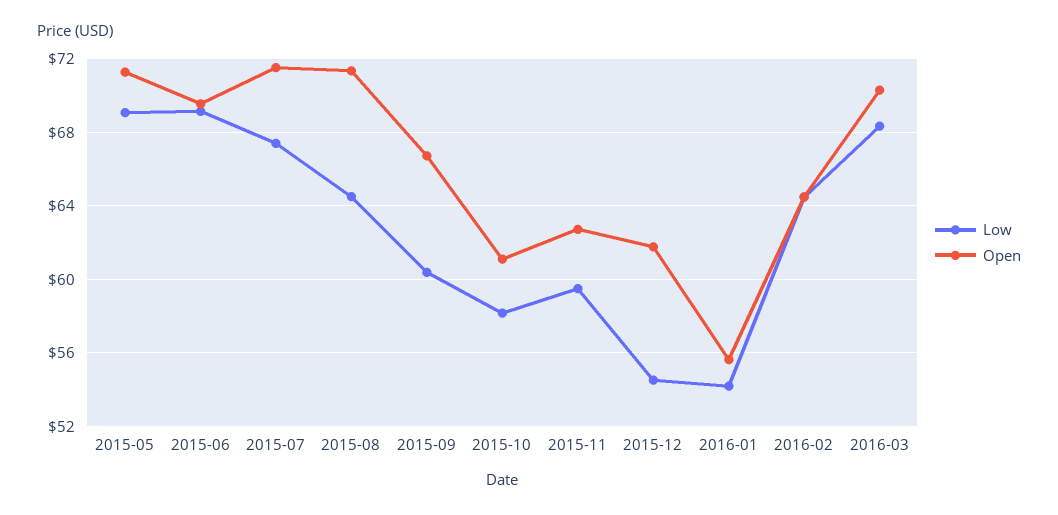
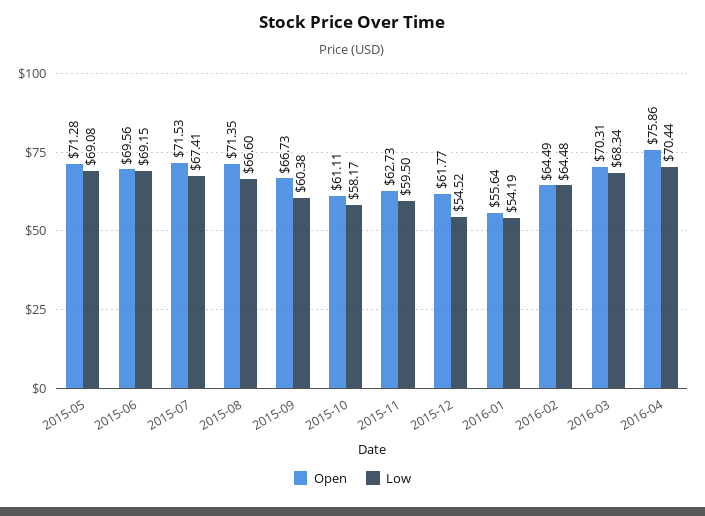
Low, 2015-08: 64.5 -> 66.6
Open, 2016-04: none -> 75.86
Low, 2016-04: none -> 70.44

